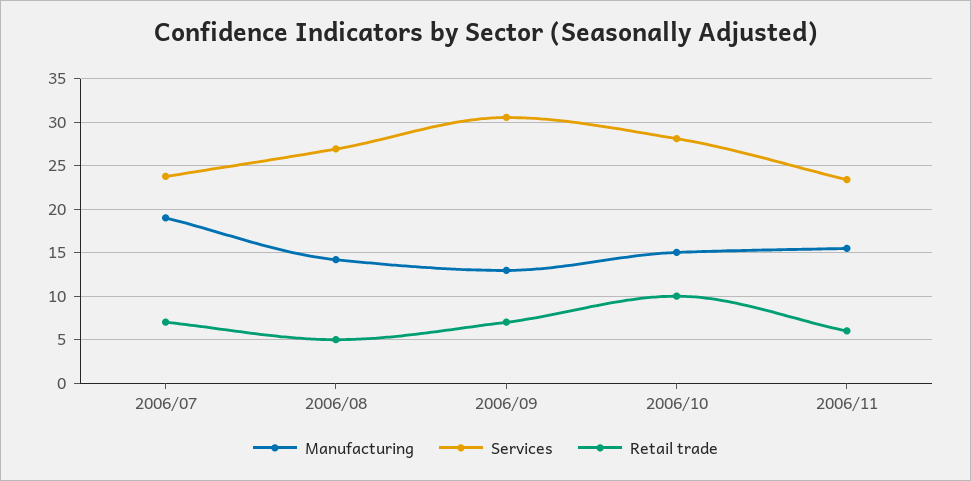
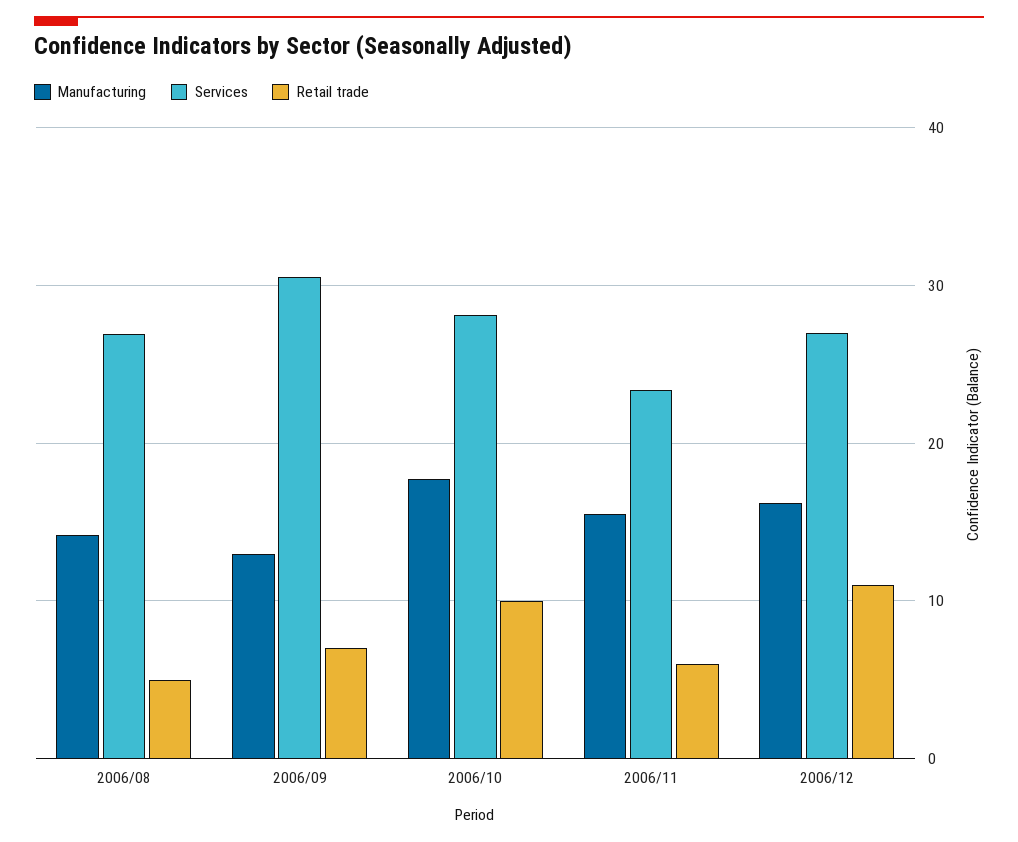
Manufacturing, 2006/07: 19 -> none
Services, 2006/07: 24 -> none
Retail trade, 2006/07: 7 -> none
Manufacturing, 2006/10: 15 -> 18
Manufacturing, 2006/12: none -> 16
Services, 2006/12: none -> 27
Retail trade, 2006/12: none -> 11

